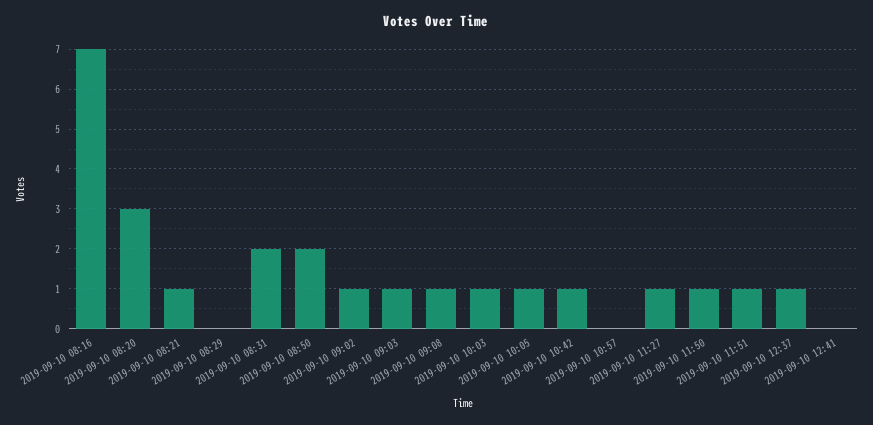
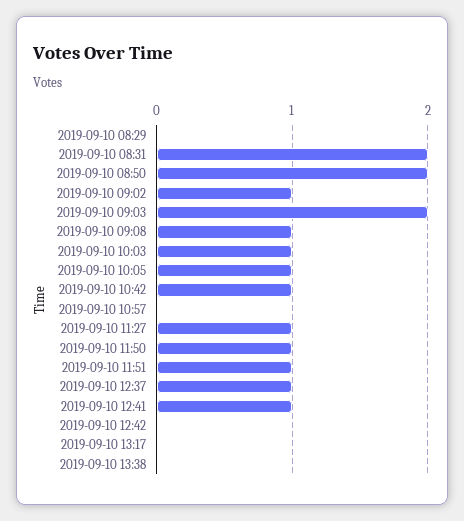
2019-09-10 08:16: 7 -> none
2019-09-10 08:20: 3 -> none
2019-09-10 08:21: 1 -> none
2019-09-10 09:03: 1 -> 2
2019-09-10 12:41: 0 -> 1
2019-09-10 12:42: none -> 0
2019-09-10 13:17: none -> 0
2019-09-10 13:38: none -> 0

